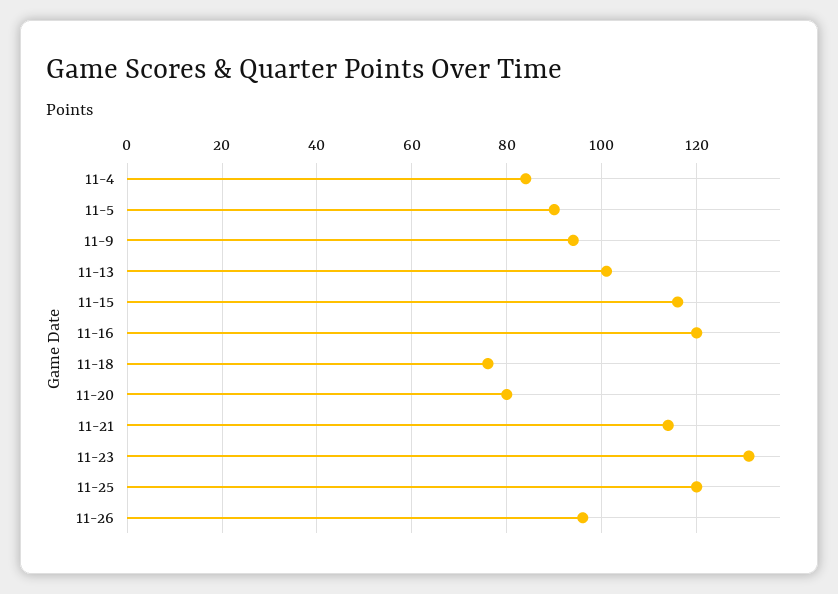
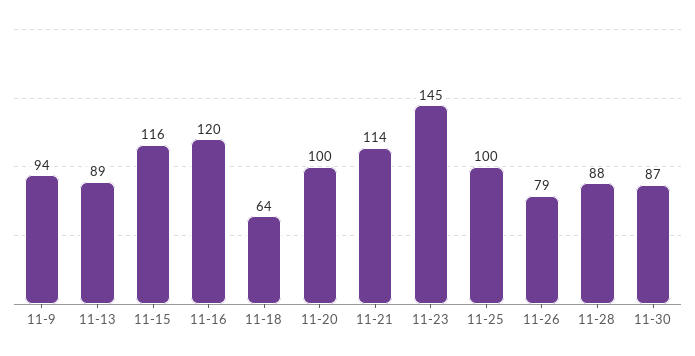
11-4: 85 -> none
11-5: 90 -> none
11-13: 100 -> 89
11-18: 75 -> 64
11-20: 80 -> 100
11-23: 130 -> 145
11-25: 120 -> 100
11-26: 95 -> 79
11-28: none -> 88
11-30: none -> 87

